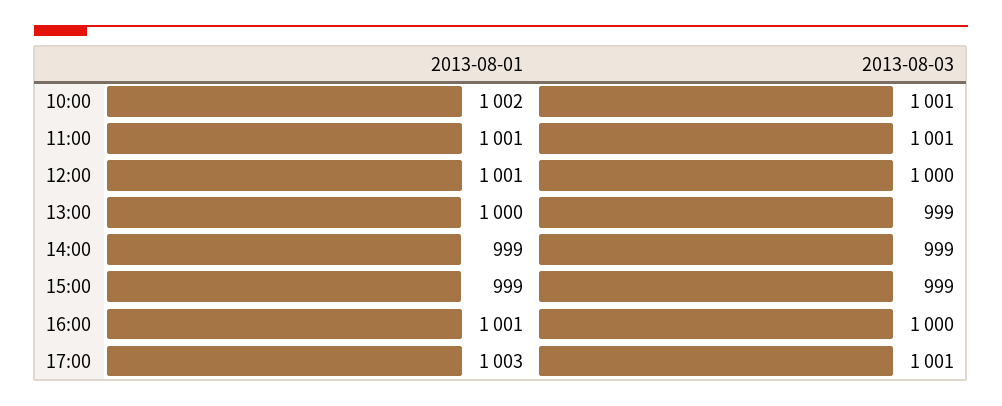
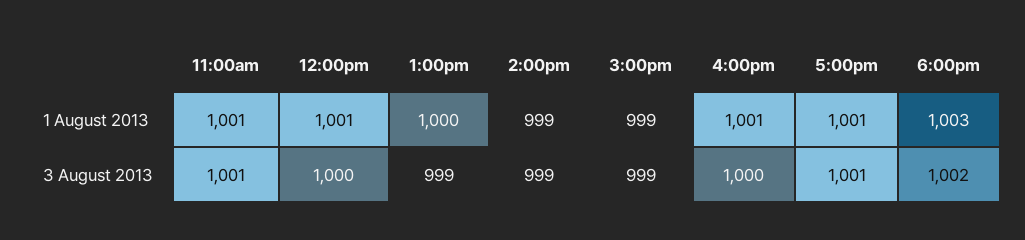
2013-08-01, 10:00: 1002 -> none
2013-08-03, 10:00: 1001 -> none
2013-08-01, 17:00: 1003 -> 1001
2013-08-01, 6:00pm: none -> 1003
2013-08-03, 6:00pm: none -> 1002

